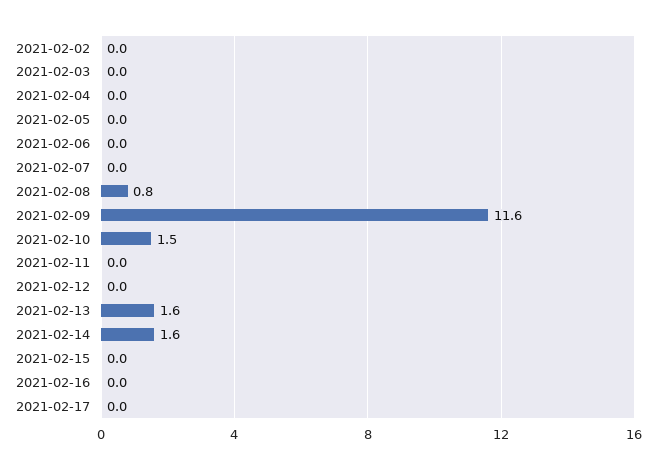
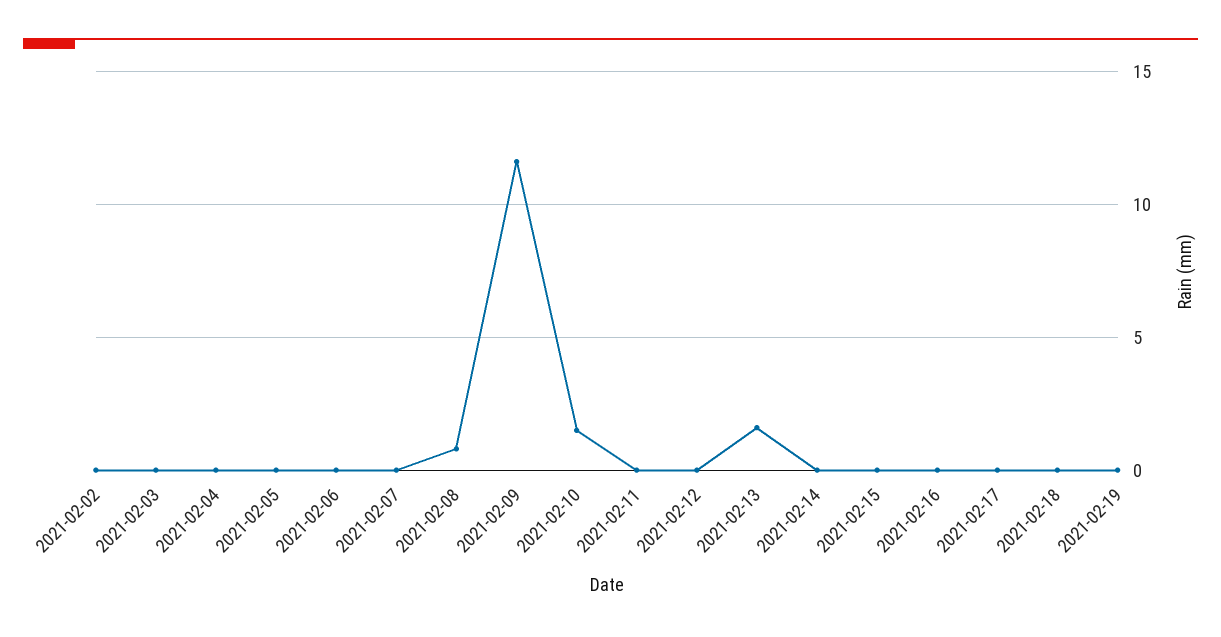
2021-02-14: 1.6 -> 0
2021-02-18: none -> 0
2021-02-19: none -> 0

